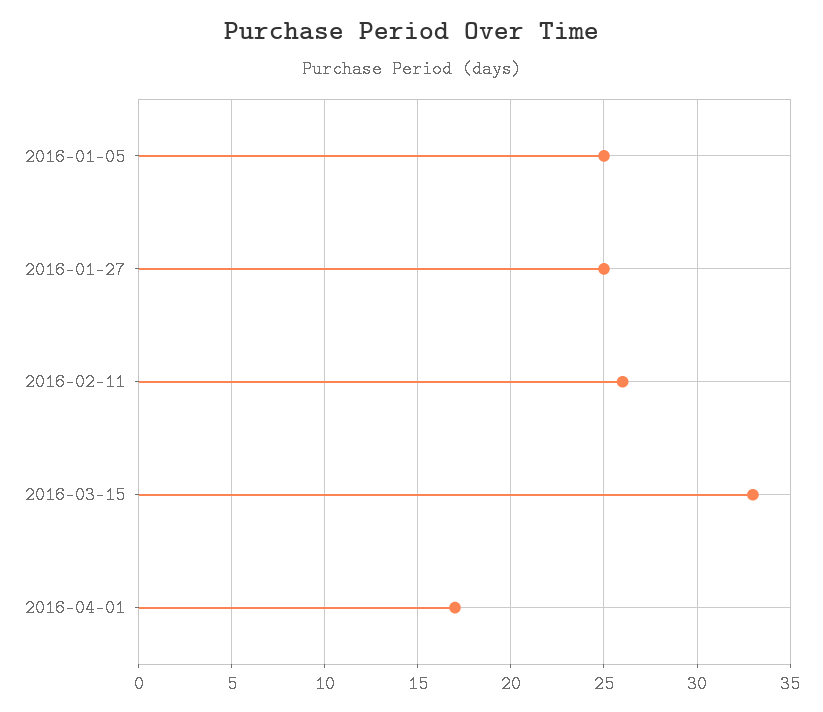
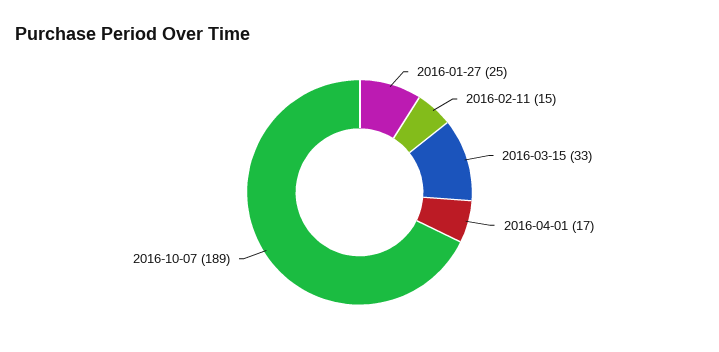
2016-01-05: 25 -> none
2016-02-11: 26 -> 15
2016-10-07: none -> 189

